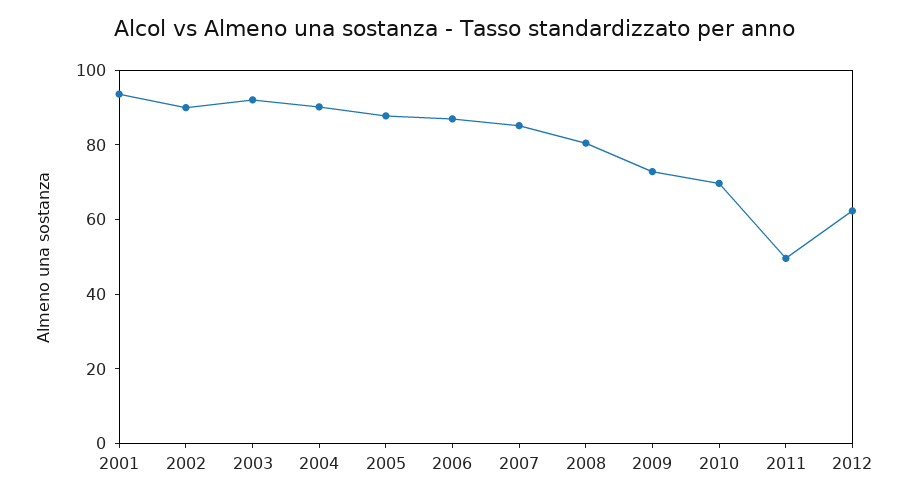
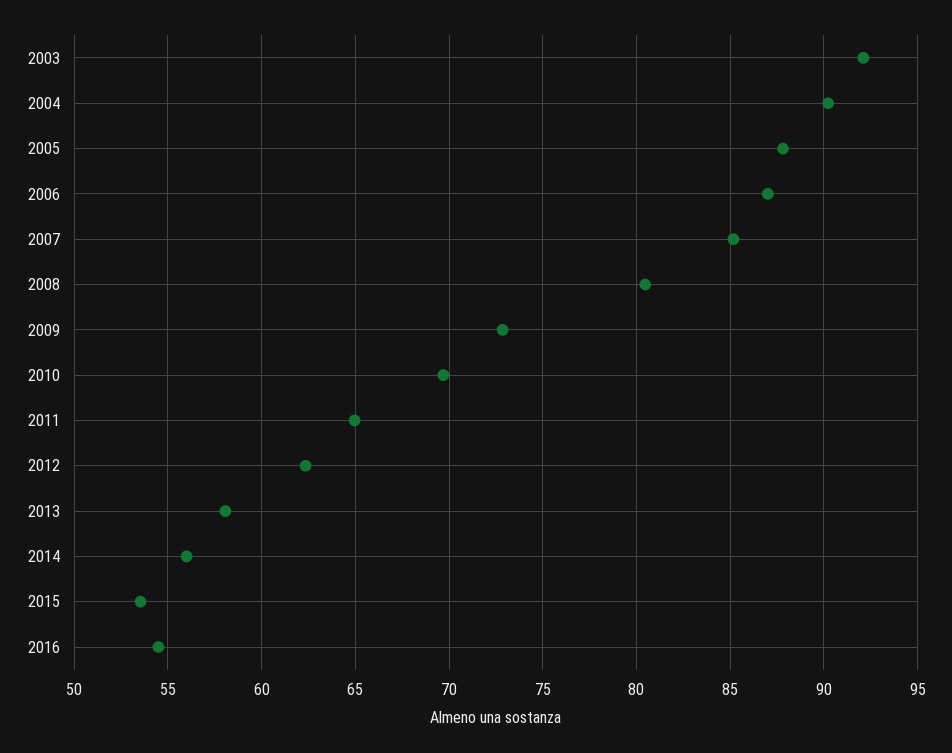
2001: 95 -> none
2002: 90 -> none
2011: 50 -> 65
2013: none -> 58
2014: none -> 56
2015: none -> 53.5
2016: none -> 54.5

